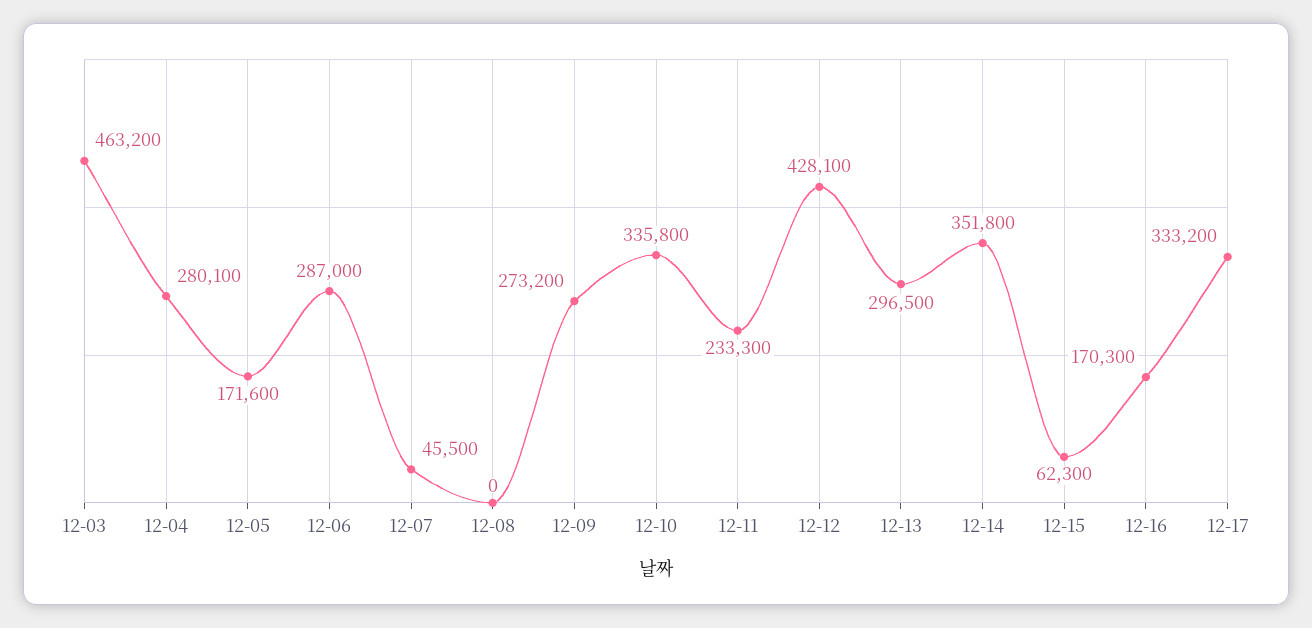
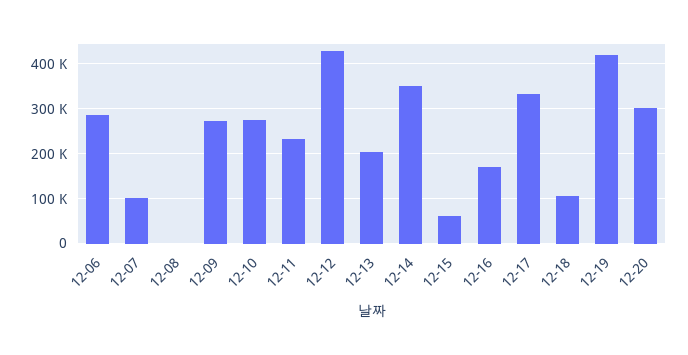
12-03: 463200 -> none
12-04: 280100 -> none
12-05: 171600 -> none
12-07: 45500 -> 100000
12-10: 335800 -> 280000
12-13: 296500 -> 200000
12-18: none -> 100000
12-19: none -> 420000
12-20: none -> 300000

